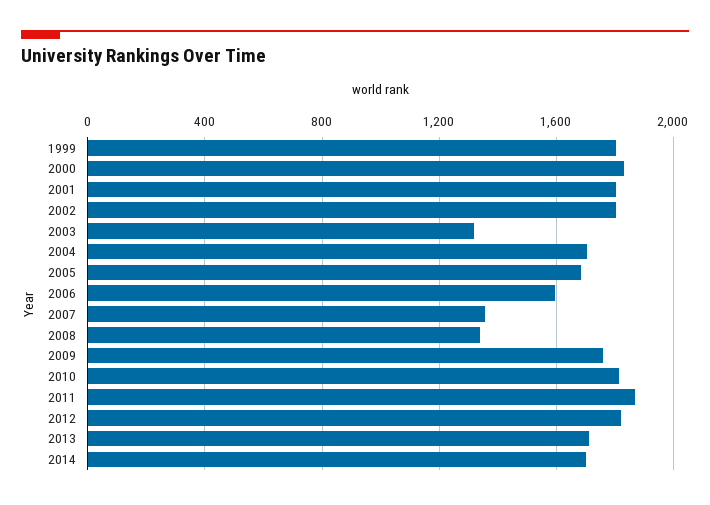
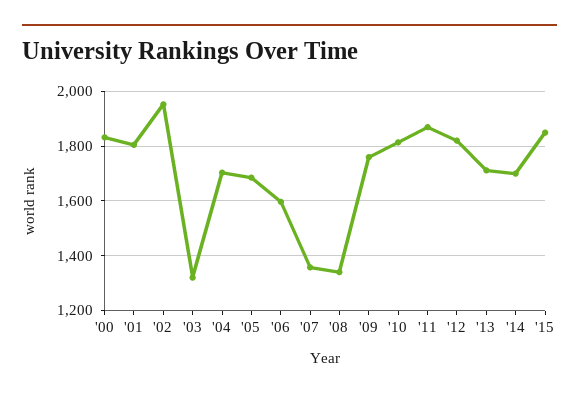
1999: 1800 -> none
2002: 1800 -> 1950
'15: none -> 1850

